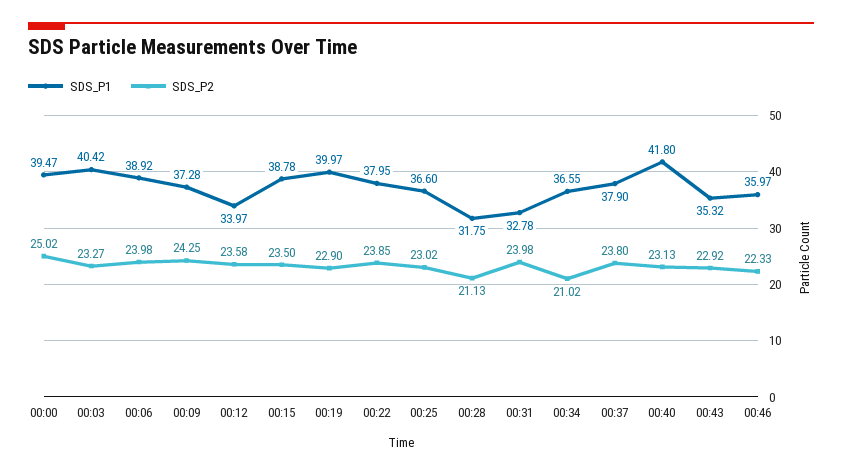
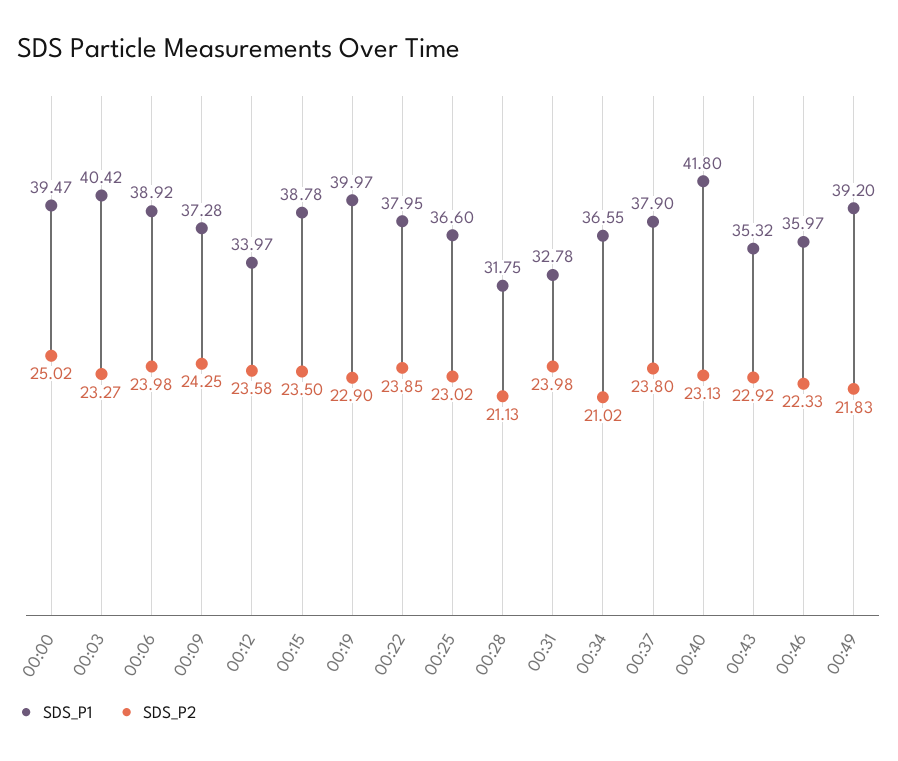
SDS_P1, 00:49: none -> 39.2
SDS_P2, 00:49: none -> 21.83

